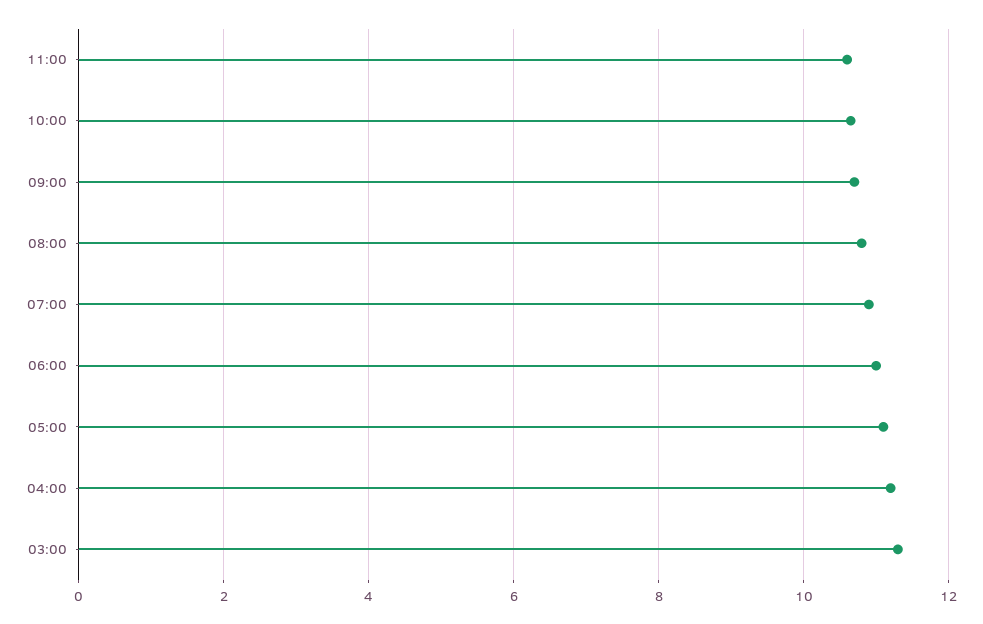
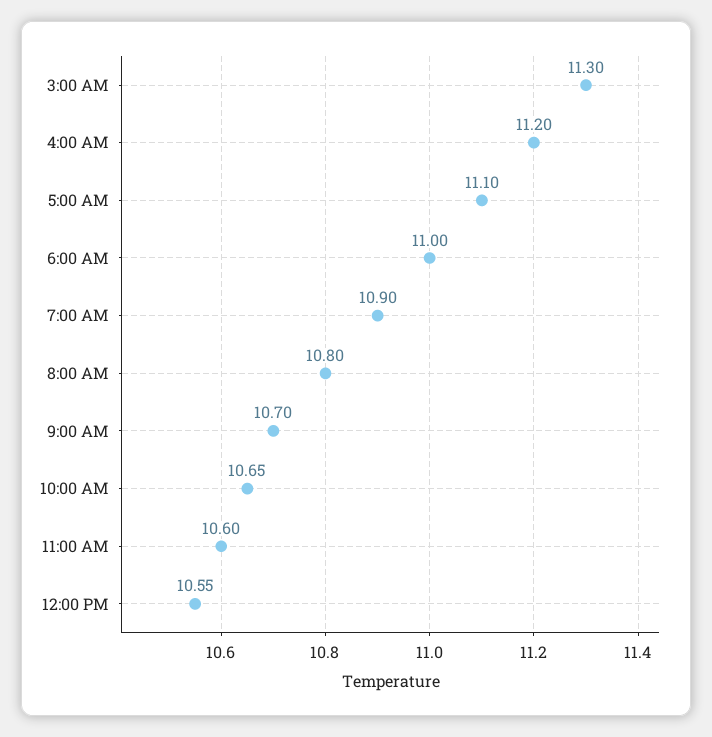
12:00 PM: none -> 10.55

